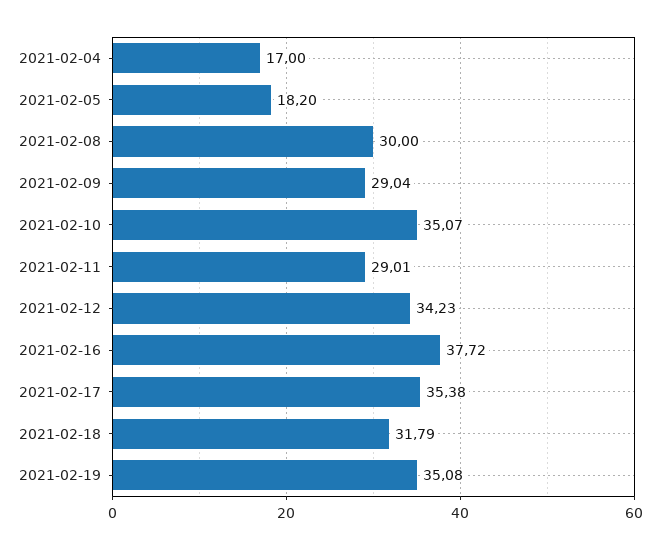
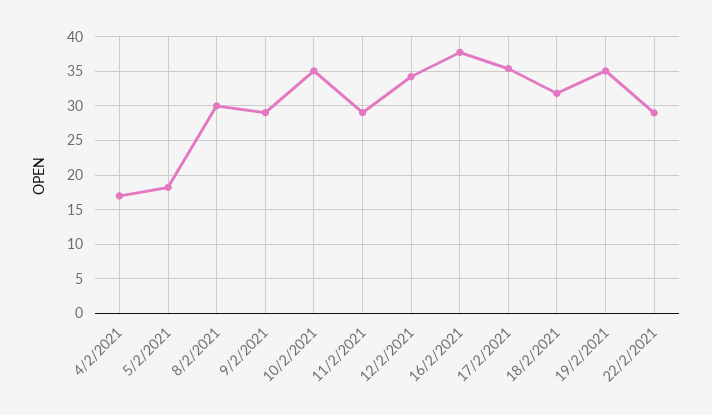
22/2/2021: none -> 29

